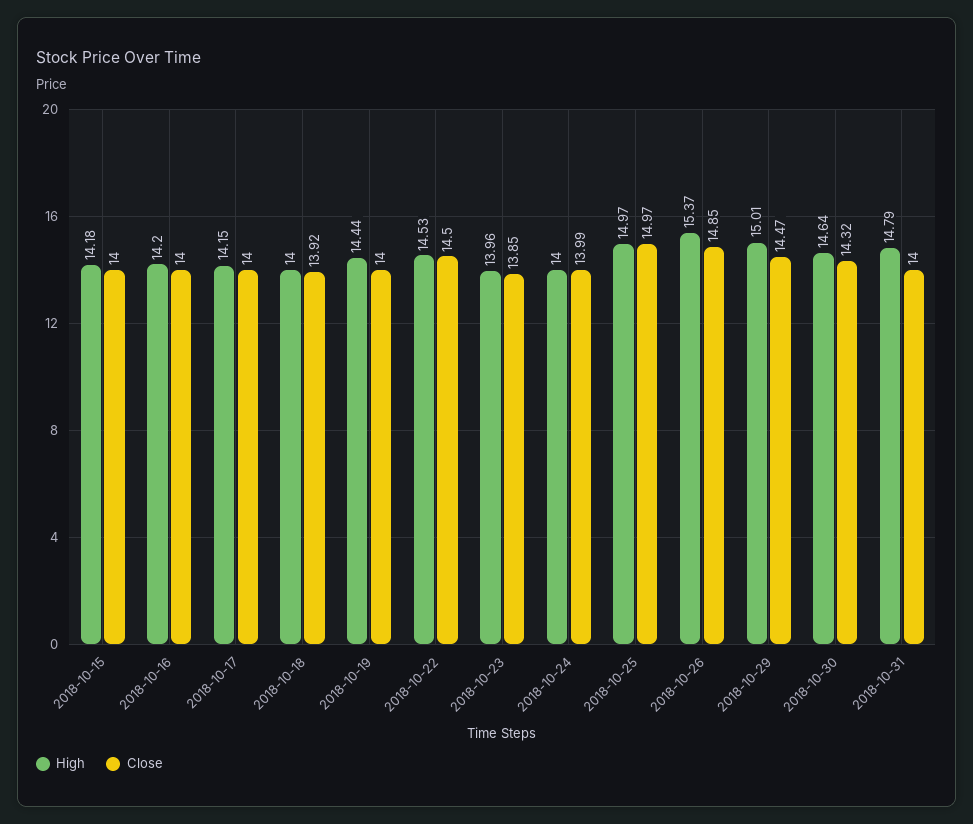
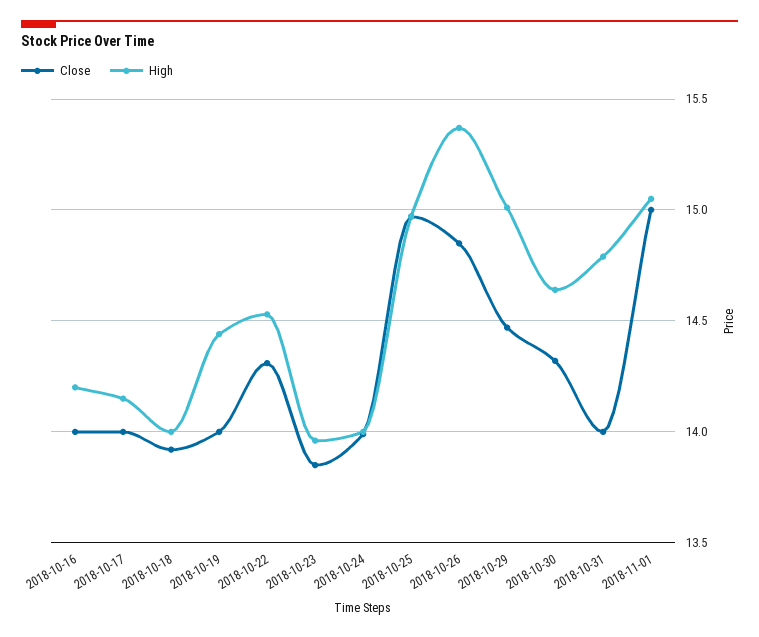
High, 2018-10-15: 14.18 -> none
Close, 2018-10-15: 14 -> none
Close, 2018-10-22: 14.5 -> 14.3
Close, 2018-11-01: none -> 15
High, 2018-11-01: none -> 15.05

